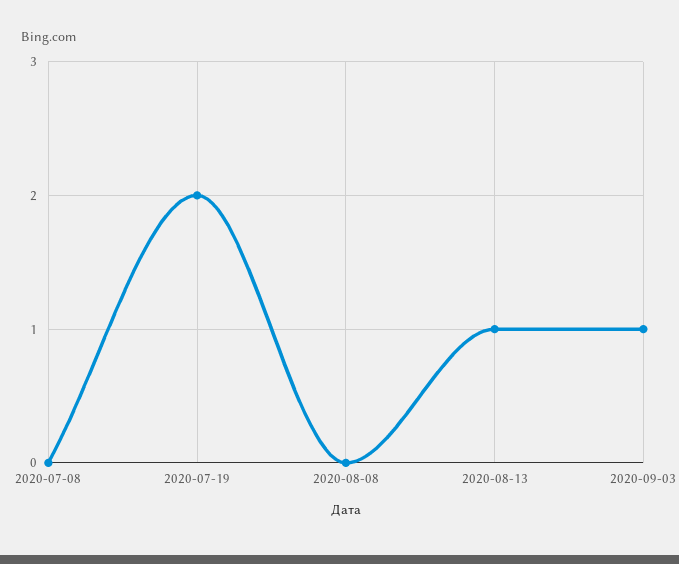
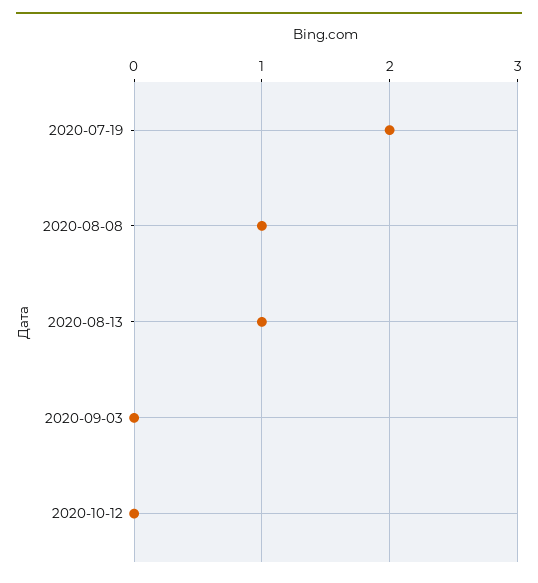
2020-07-08: 0 -> none
2020-08-08: 0 -> 1
2020-09-03: 1 -> 0
2020-10-12: none -> 0

